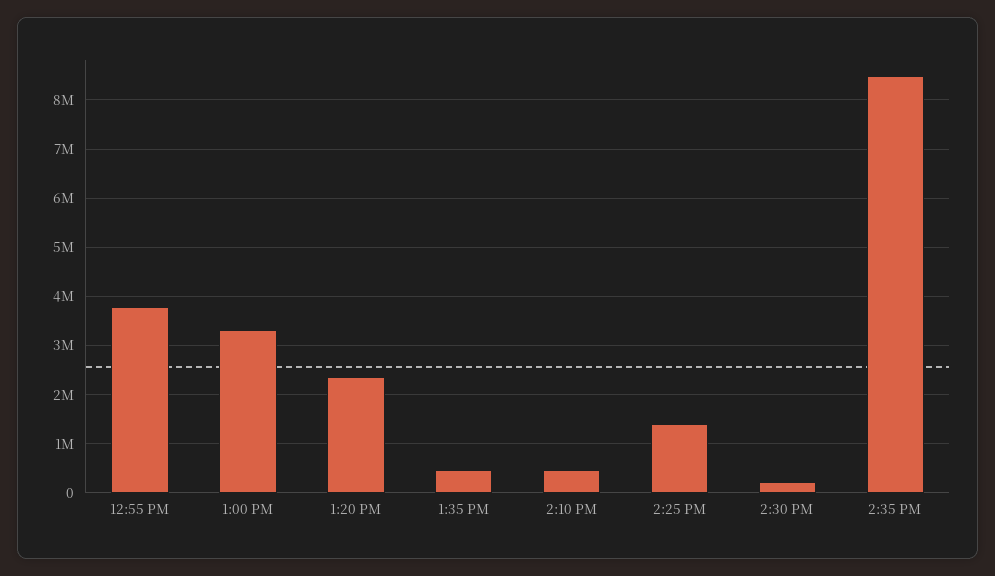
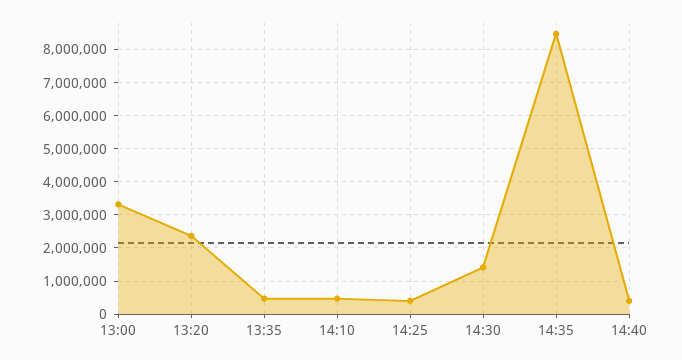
12:55 PM: 3800000 -> none
2:25 PM: 1400000 -> 400000
2:30 PM: 200000 -> 1400000
14:40: none -> 400000

